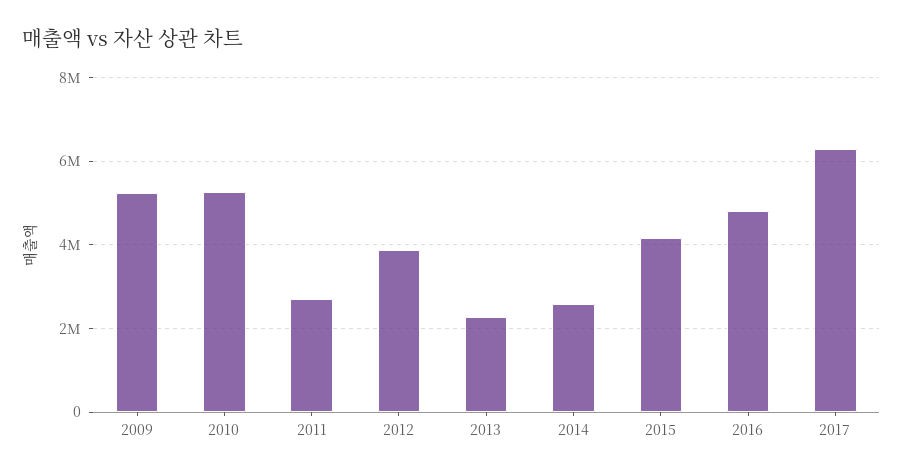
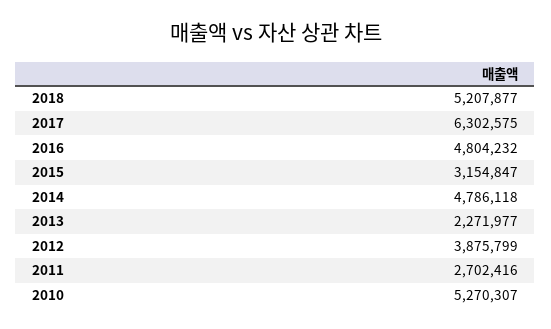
2009: 5200000 -> none
2014: 2600000 -> 4786118
2015: 4200000 -> 3154847
2018: none -> 5207877

